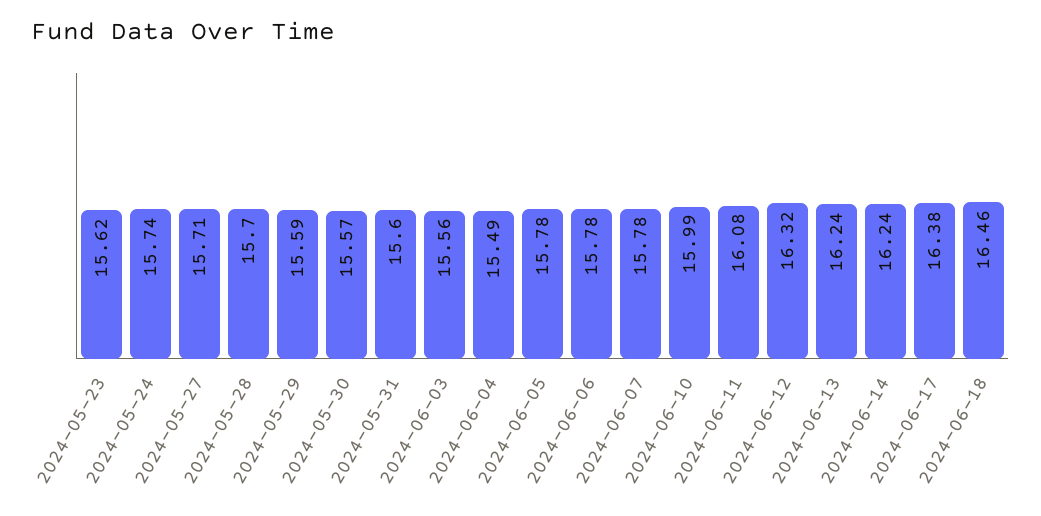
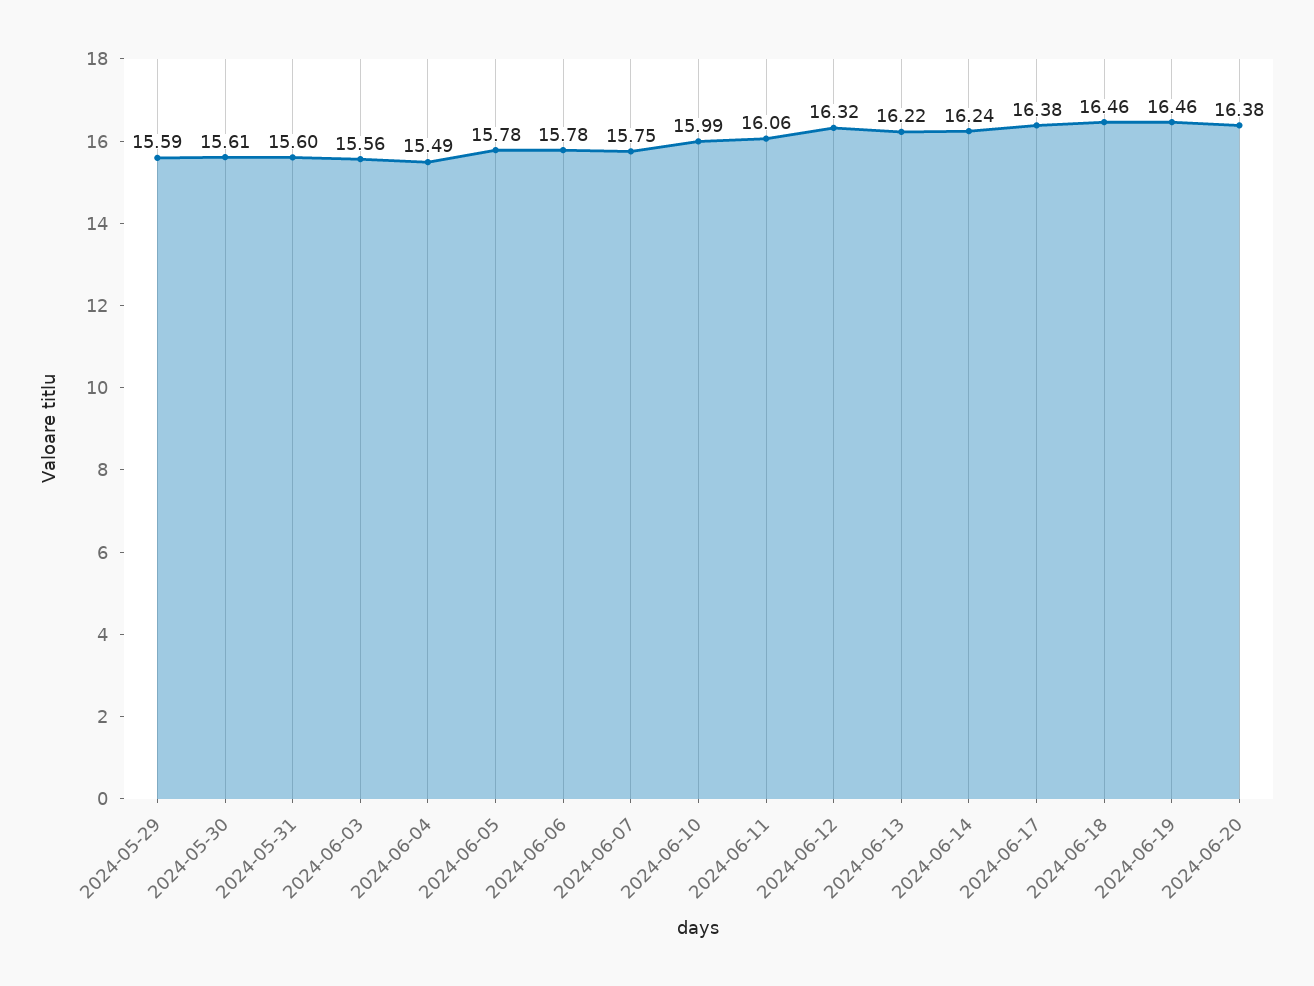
2024-05-23: 15.62 -> none
2024-05-24: 15.74 -> none
2024-05-27: 15.71 -> none
2024-05-28: 15.7 -> none
2024-05-30: 15.57 -> 15.61
2024-06-07: 15.78 -> 15.75
2024-06-11: 16.08 -> 16.06
2024-06-13: 16.24 -> 16.22
2024-06-19: none -> 16.46
2024-06-20: none -> 16.38

